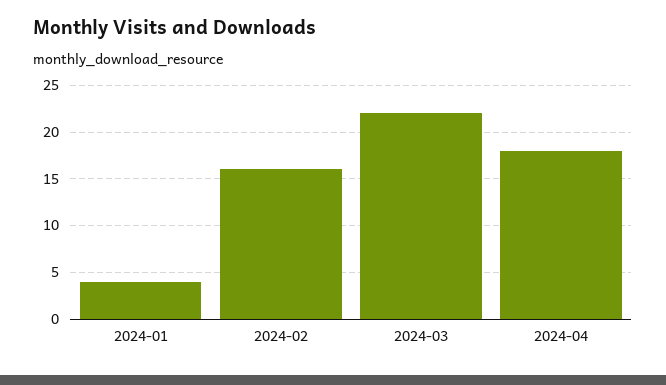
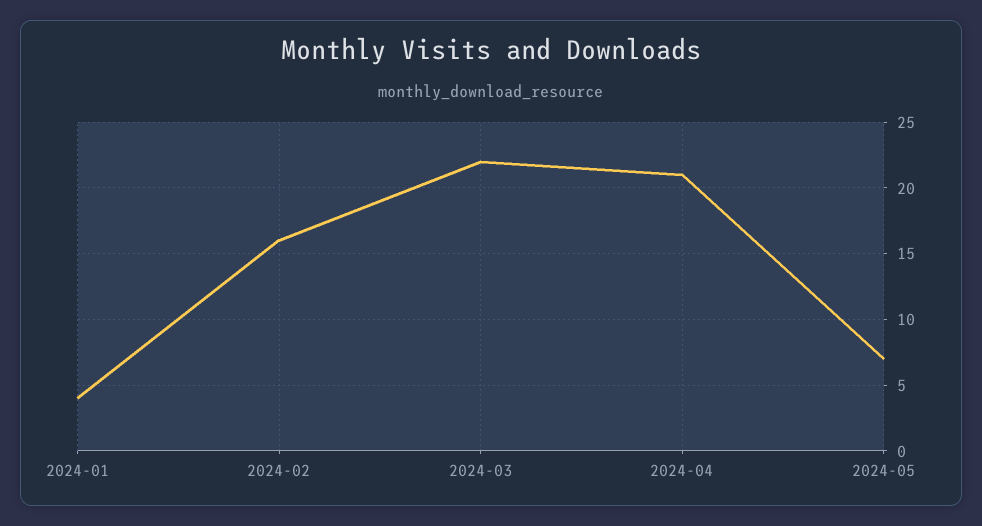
2024-04: 18 -> 21
2024-05: none -> 7

